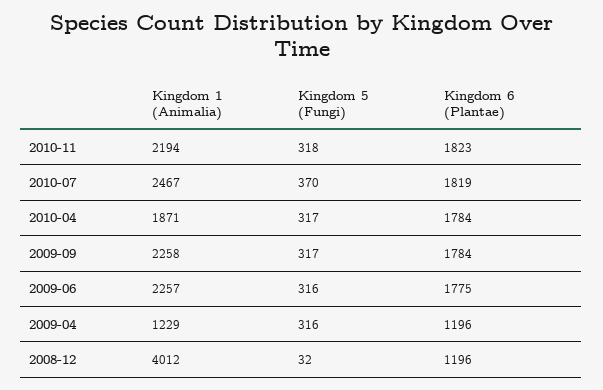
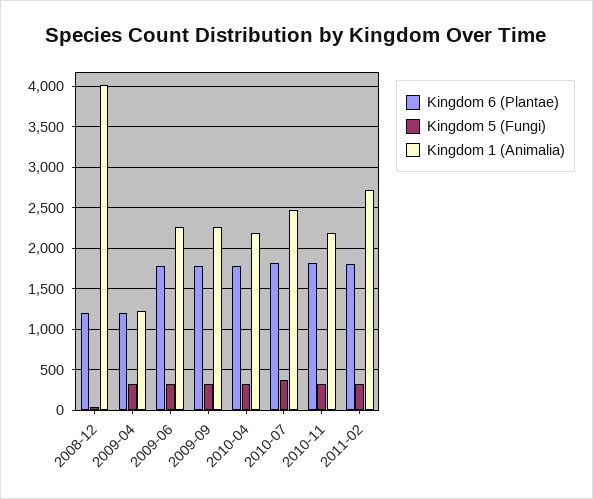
Kingdom 1 (Animalia), 2010-04: 1871 -> 2200
Kingdom 6 (Plantae), 2011-02: none -> 1800
Kingdom 5 (Fungi), 2011-02: none -> 300
Kingdom 1 (Animalia), 2011-02: none -> 2700

